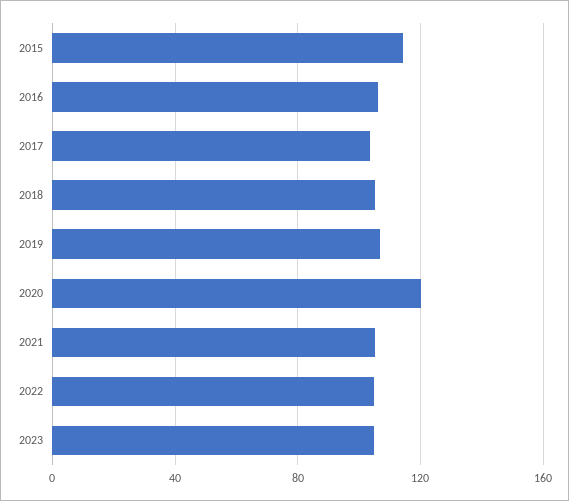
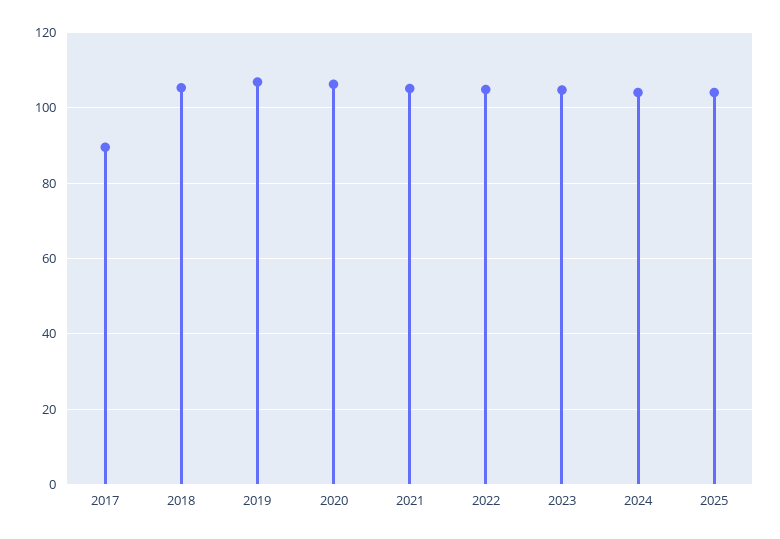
2015: 115 -> none
2016: 105 -> none
2017: 105 -> 90
2020: 120 -> 106
2024: none -> 104
2025: none -> 104

